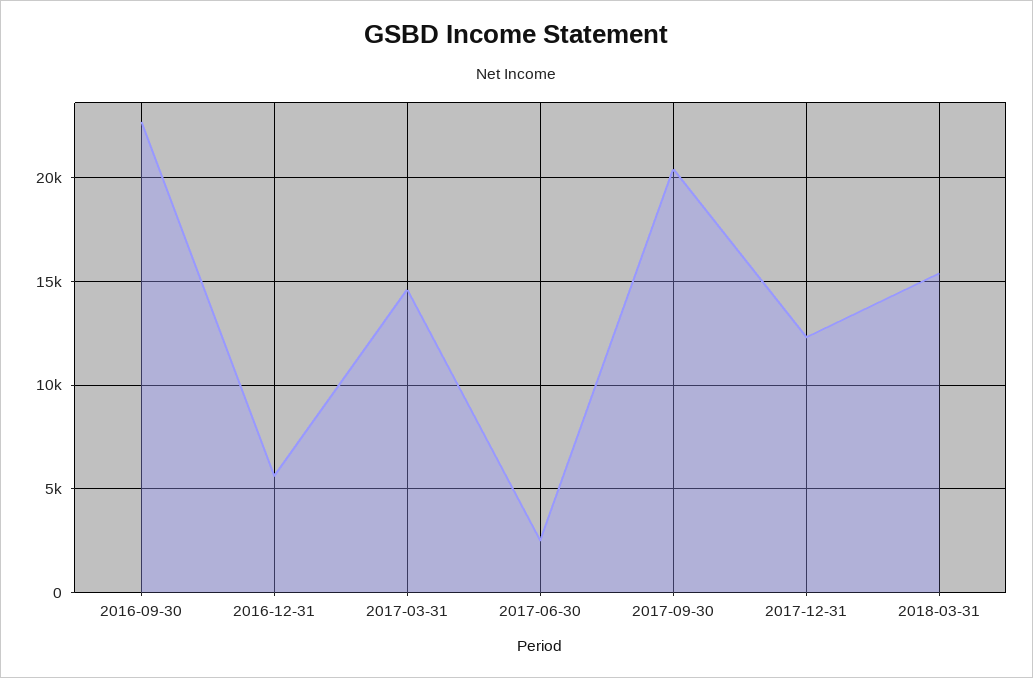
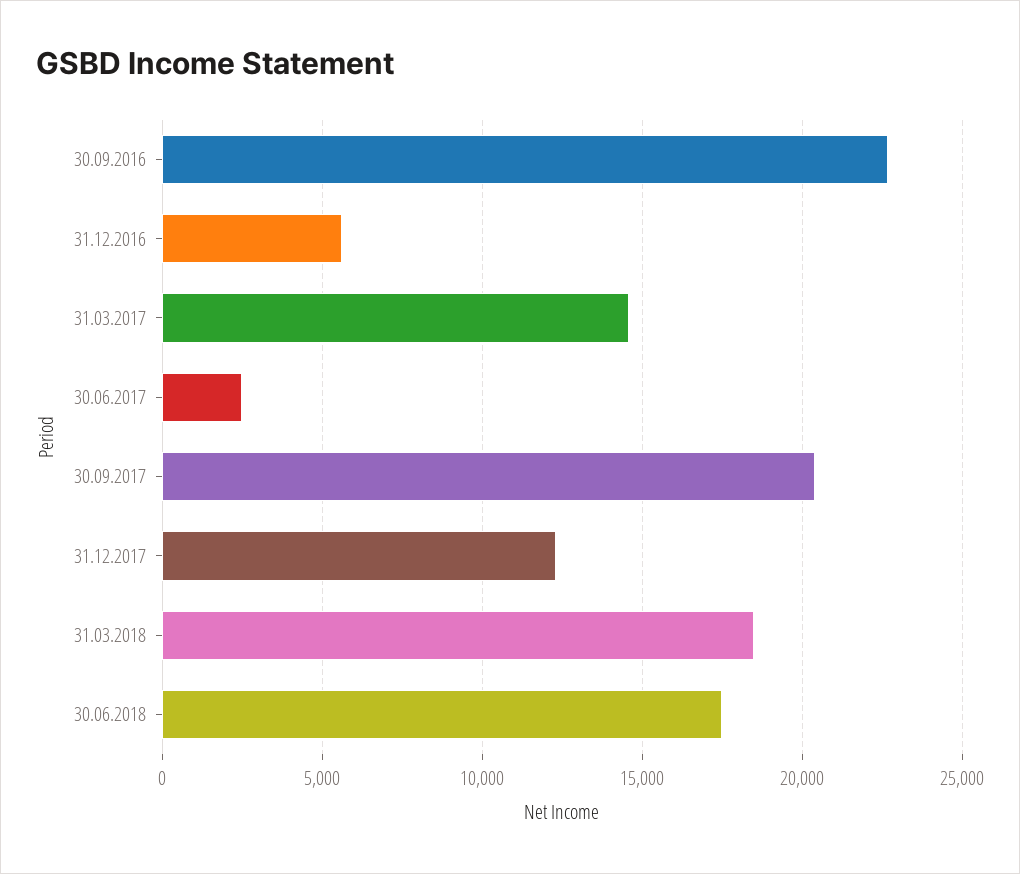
2018-03-31: 15500 -> 18500
30.06.2018: none -> 17500

